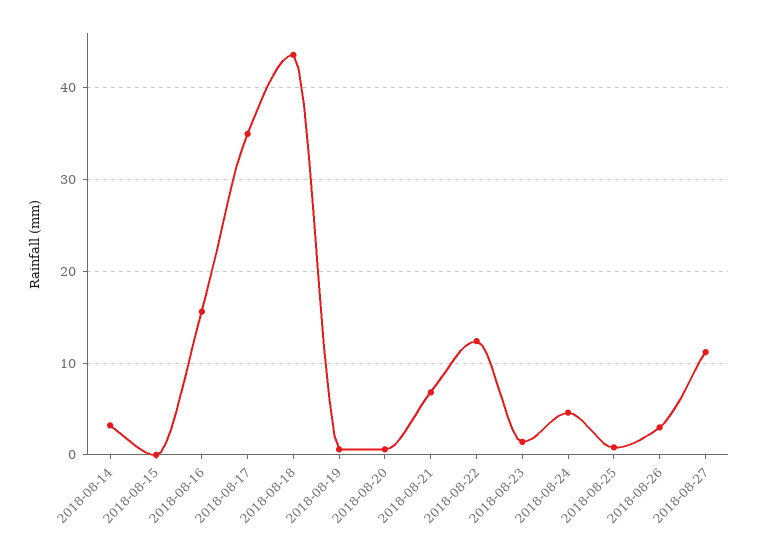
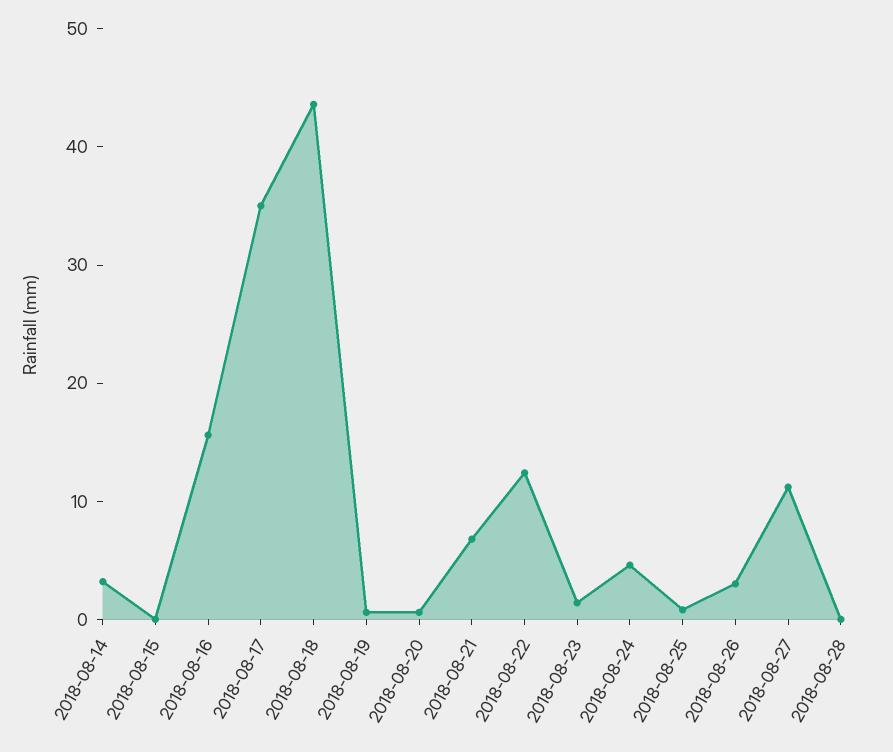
2018-08-28: none -> 0

